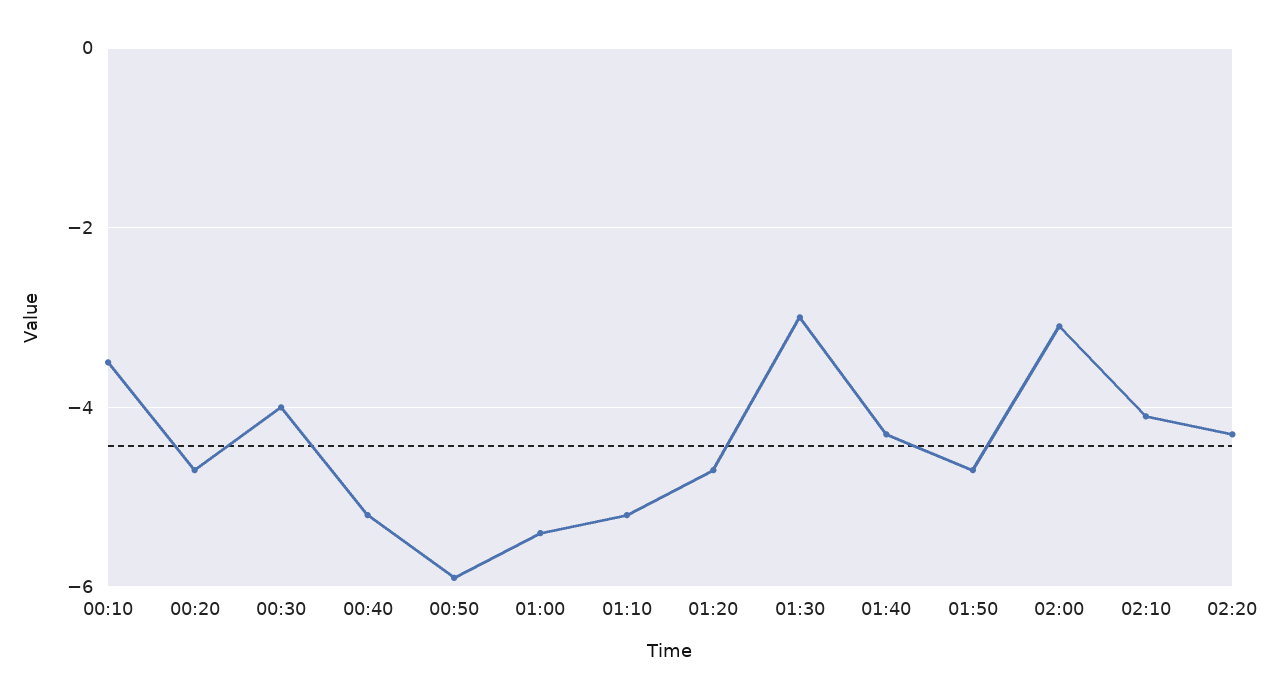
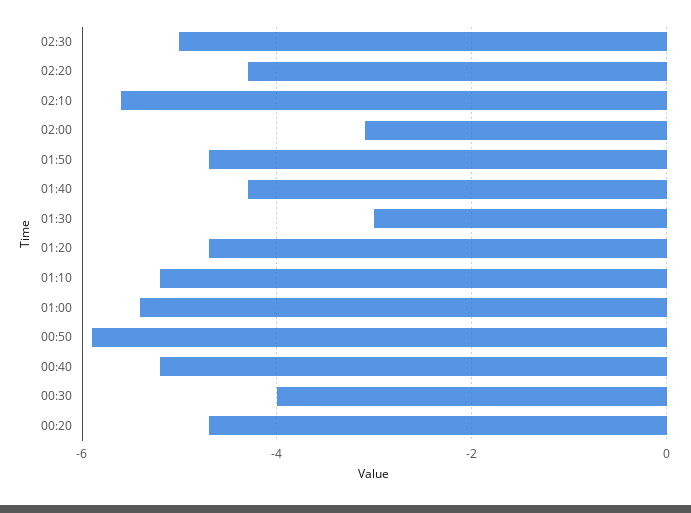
00:10: -3.5 -> none
02:10: -4 -> -5.5
02:30: none -> -5

